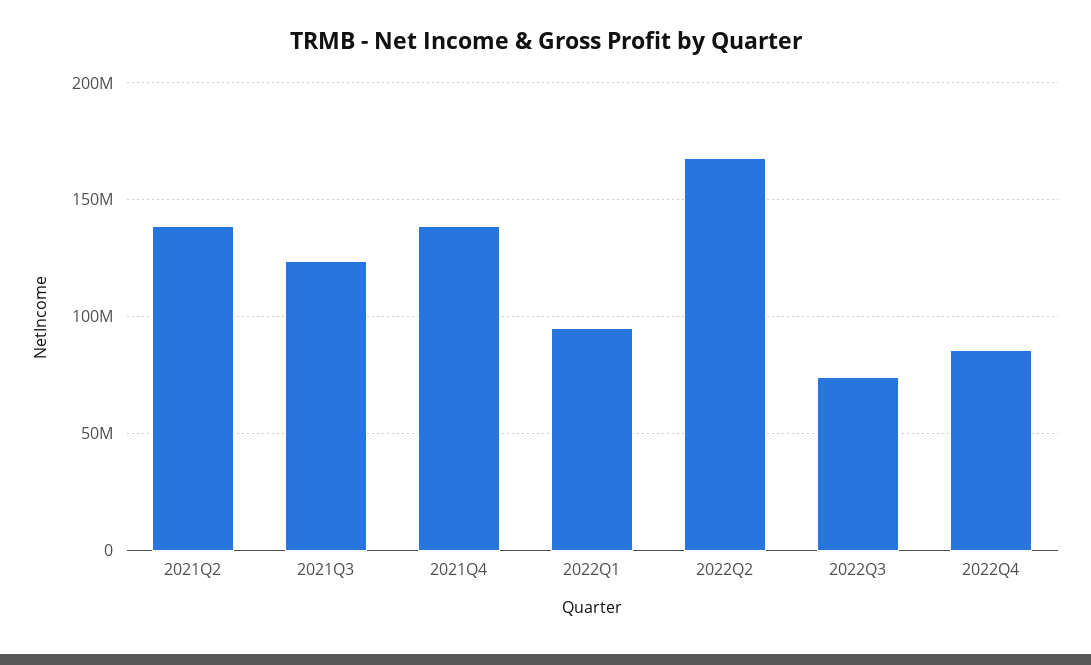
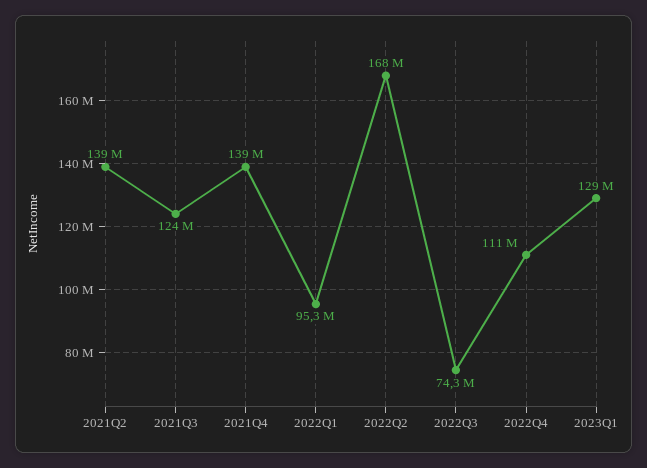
2022Q4: 85000000 -> 111000000
2023Q1: none -> 129000000

